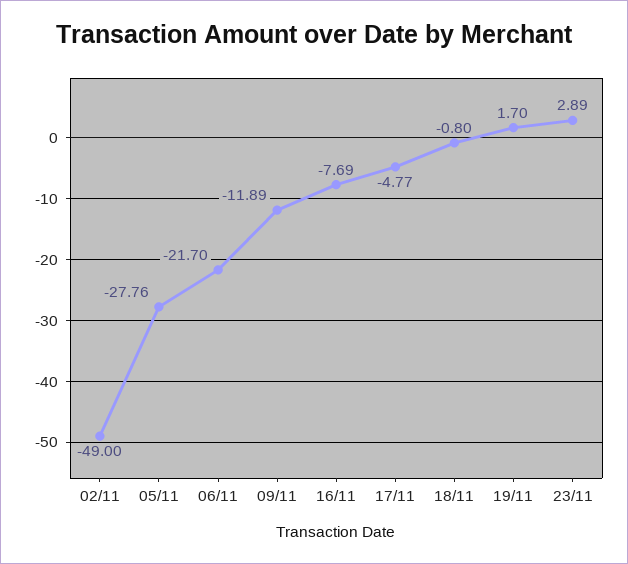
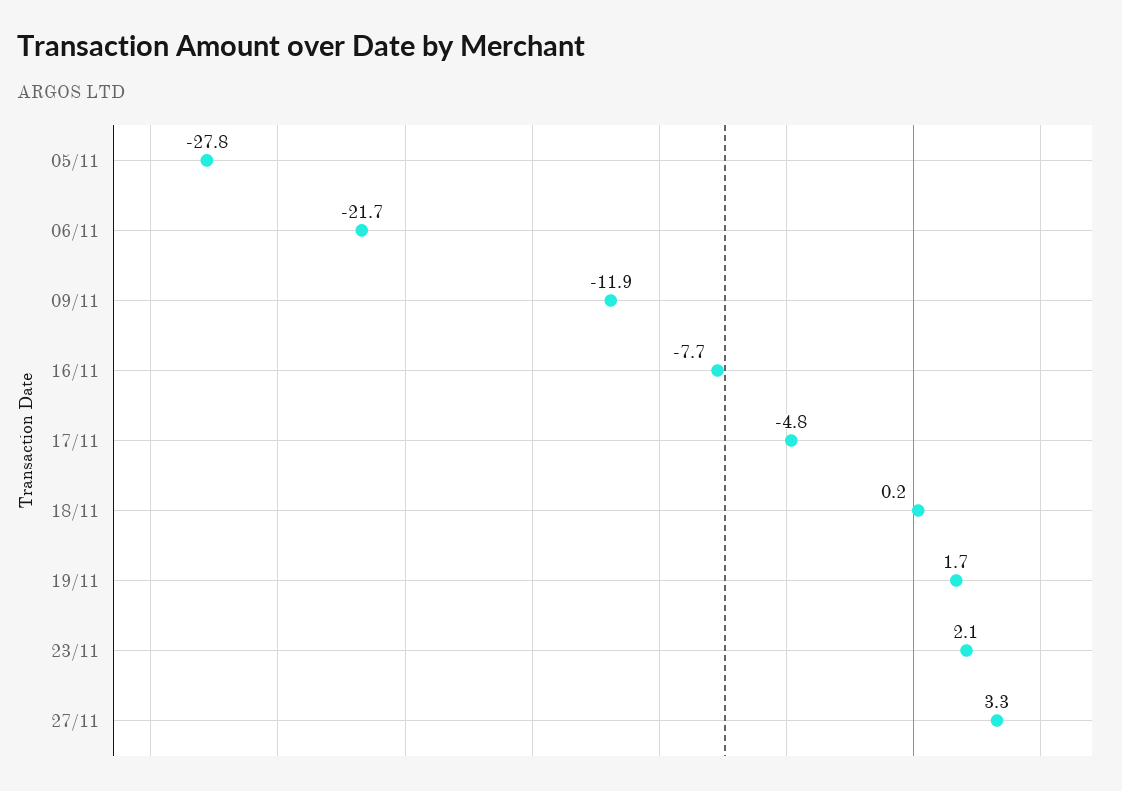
02/11: -49 -> none
18/11: -0.8 -> 0.2
23/11: 2.89 -> 2.1
27/11: none -> 3.3

